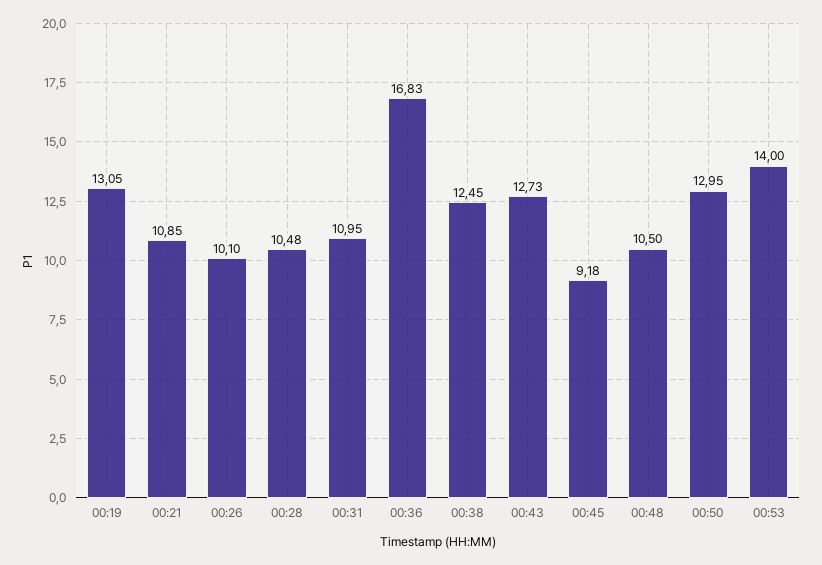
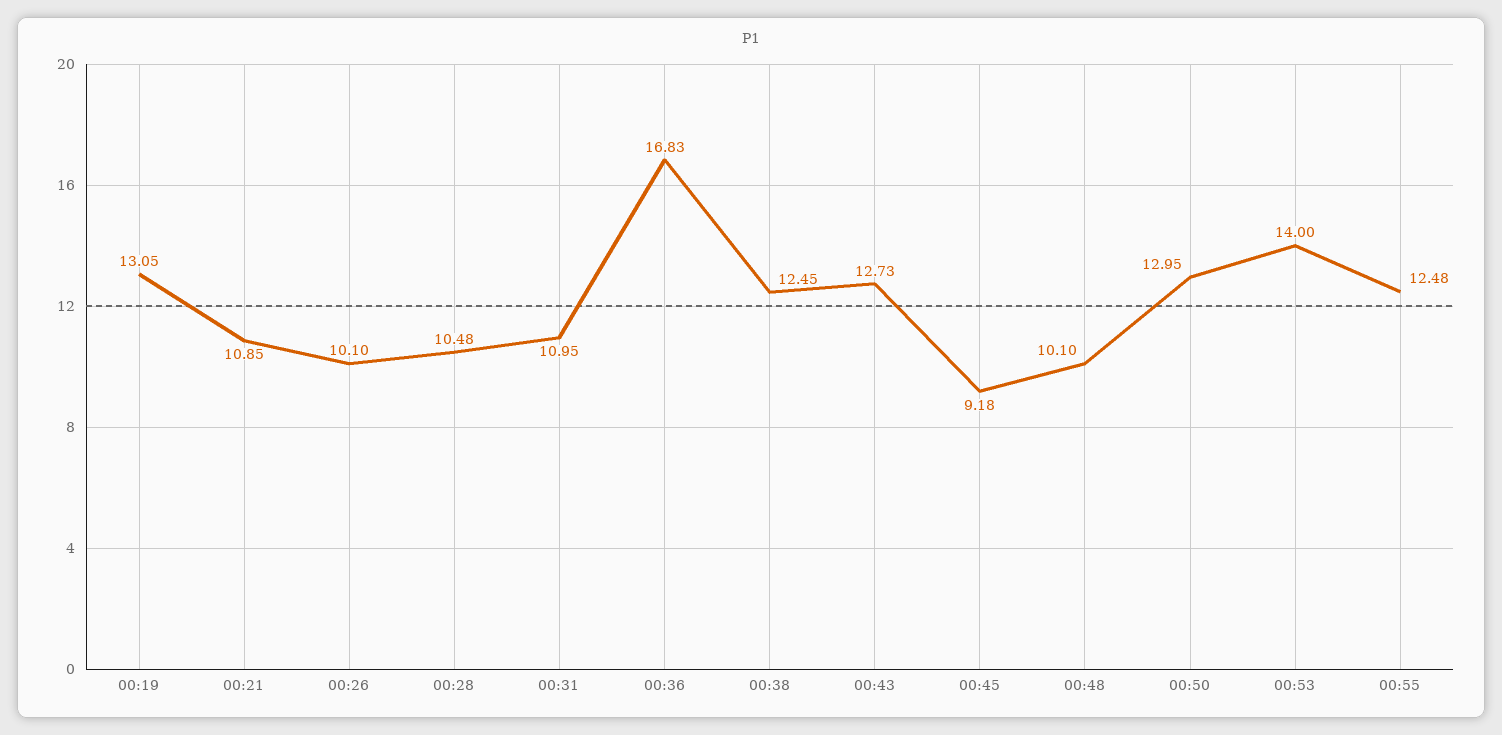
00:48: 10.5 -> 10.1
00:55: none -> 12.48

